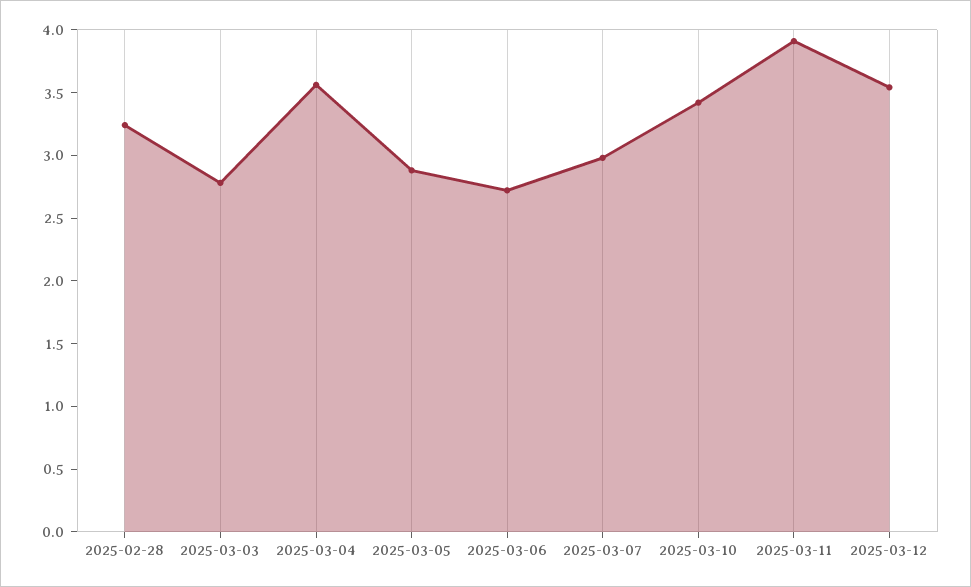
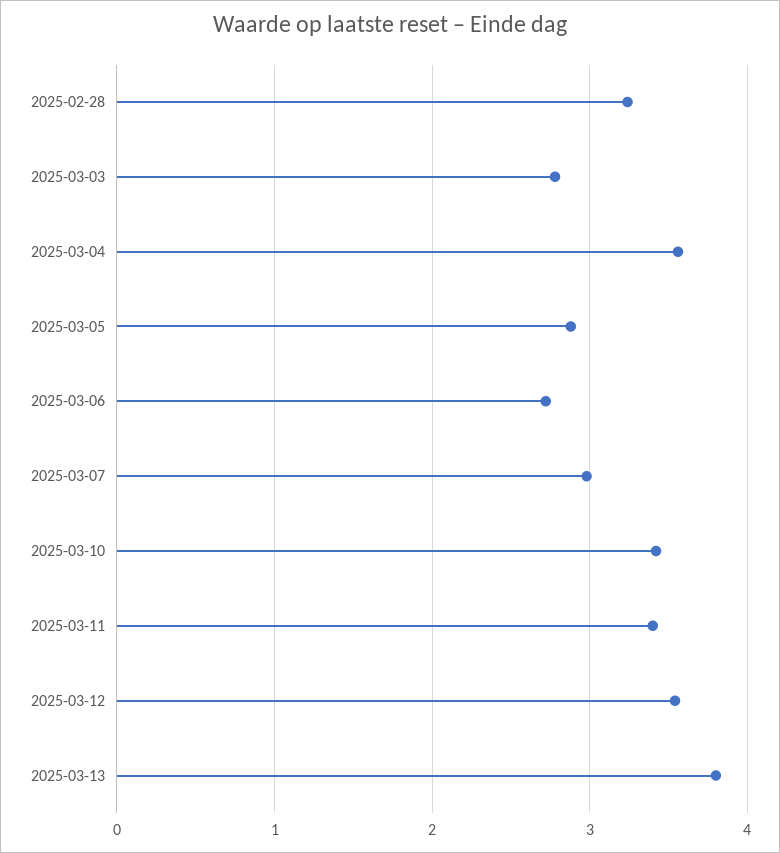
2025-03-11: 3.9 -> 3.4
2025-03-13: none -> 3.8

